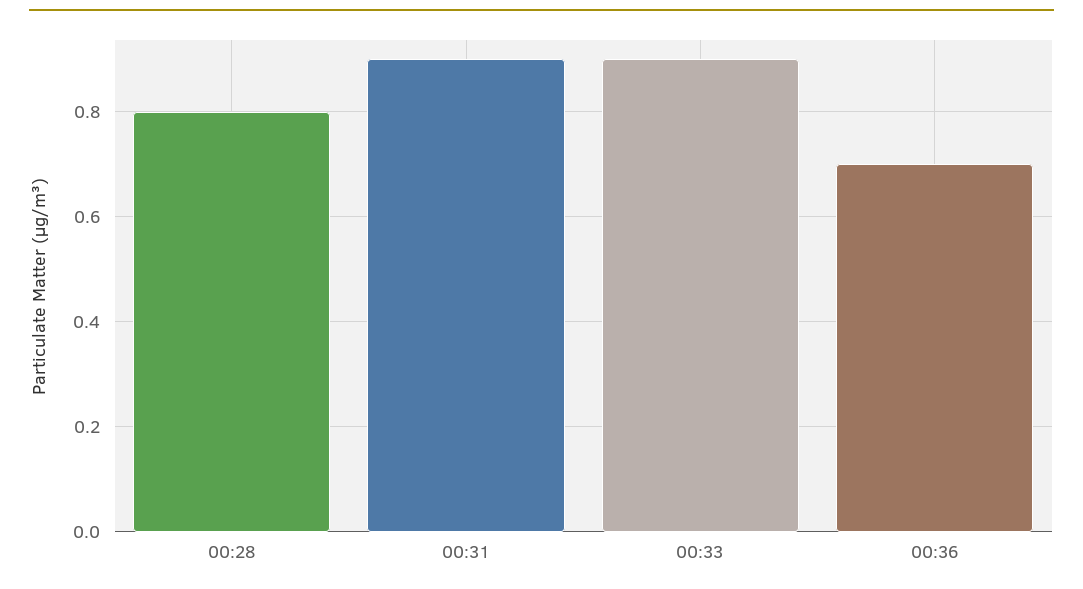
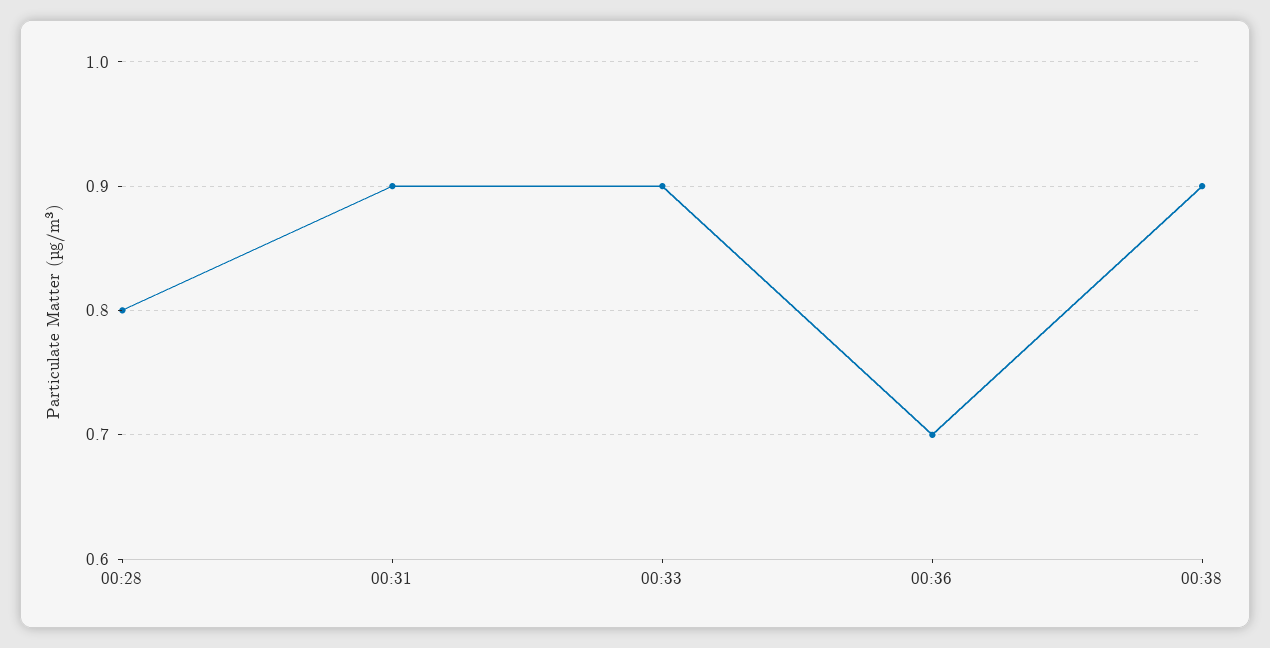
00:38: none -> 0.9

